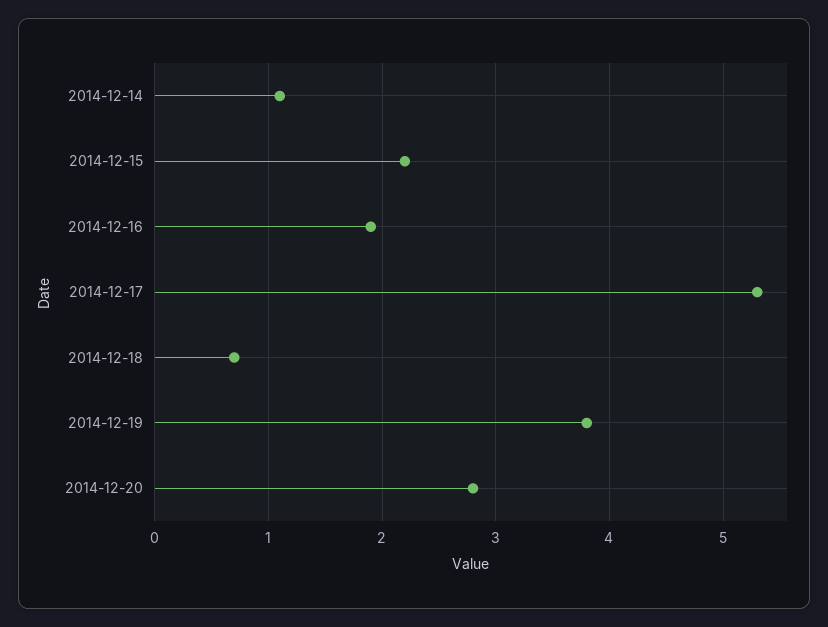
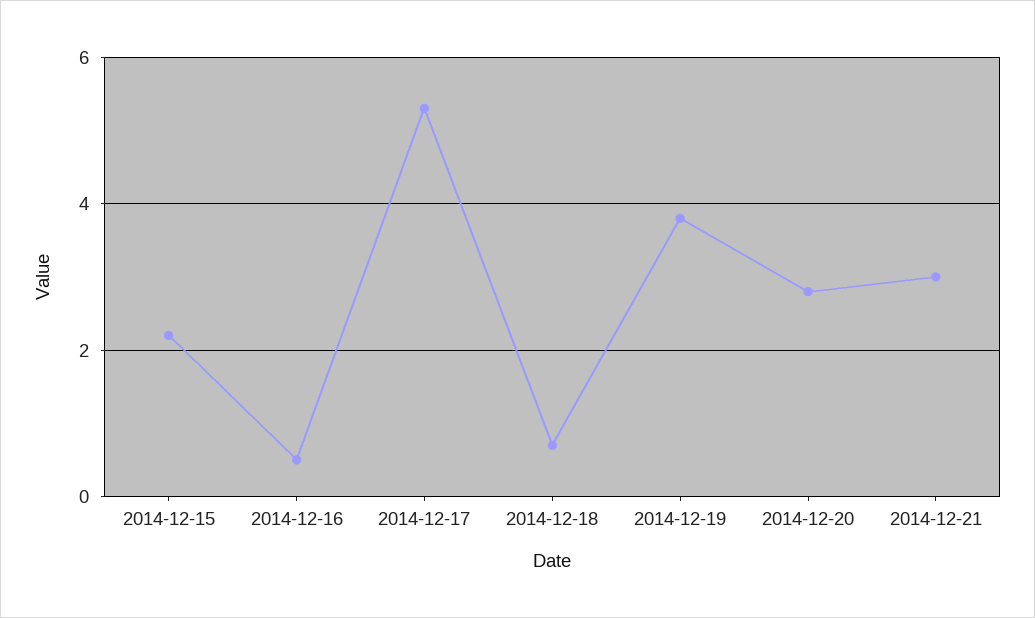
2014-12-14: 1.1 -> none
2014-12-16: 1.9 -> 0.5
2014-12-21: none -> 3

